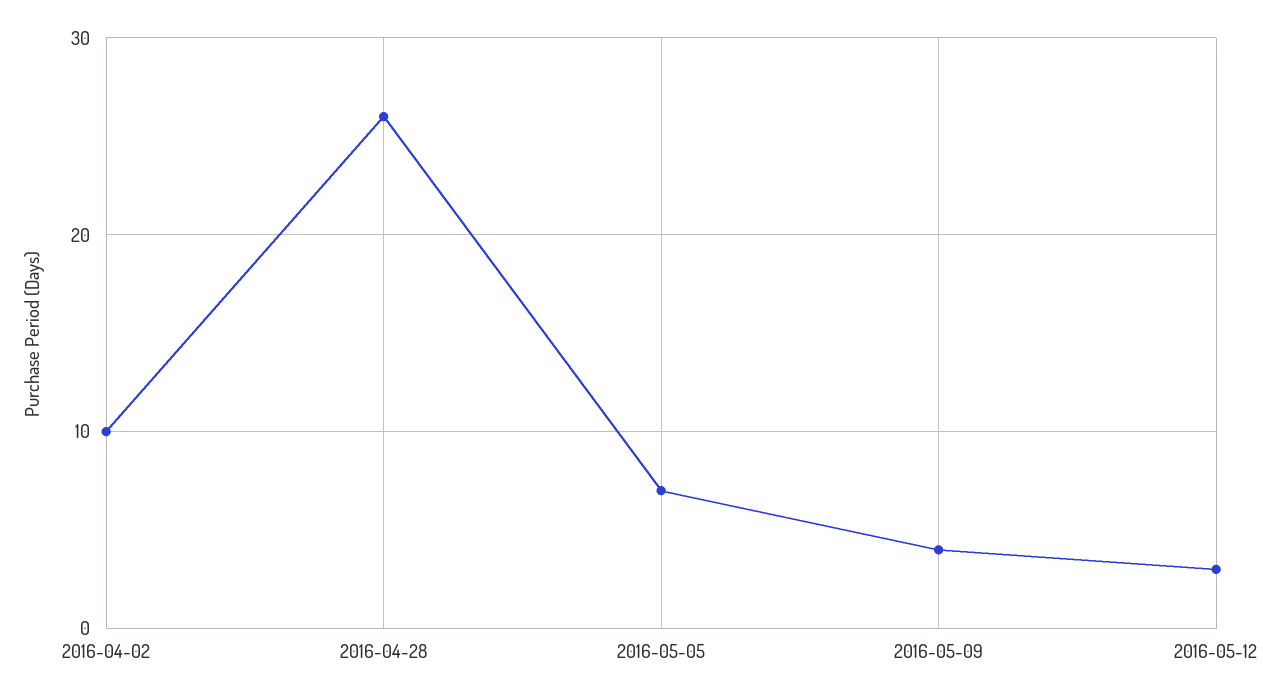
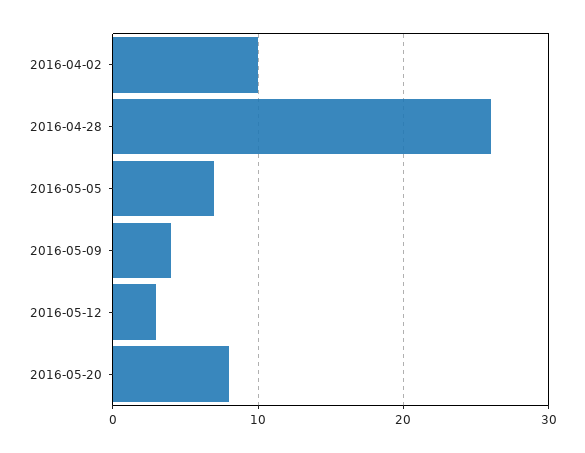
2016-05-20: none -> 8

